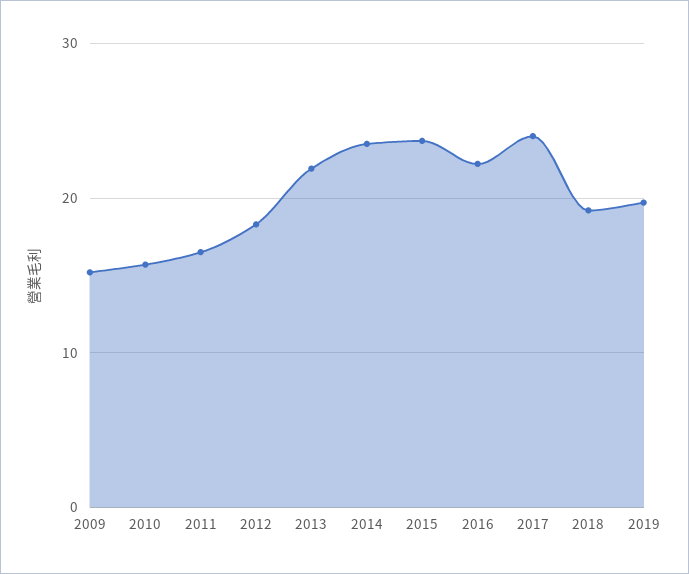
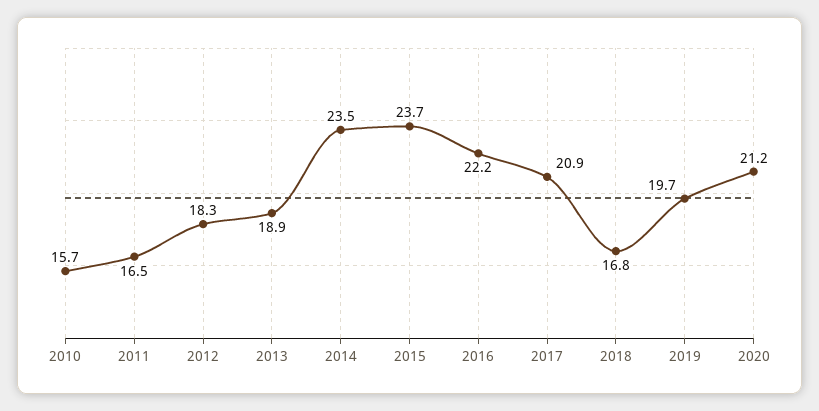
2009: 15 -> none
2013: 22 -> 18.9
2017: 24 -> 20.9
2018: 19 -> 16.8
2020: none -> 21.2

